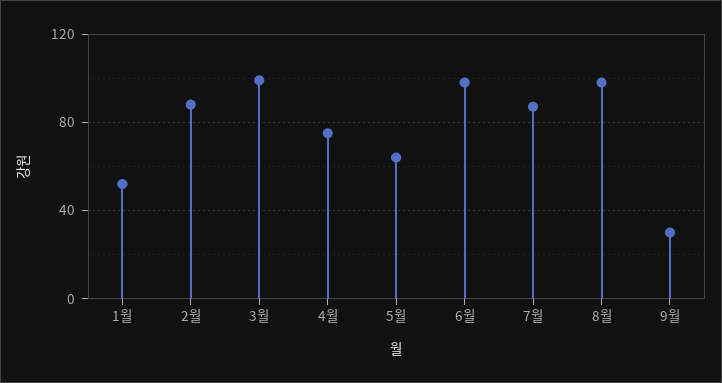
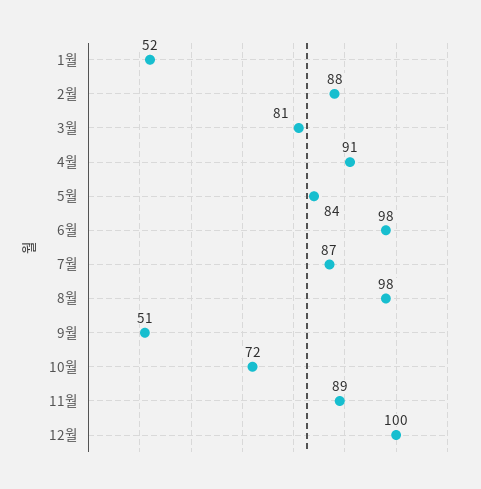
3월: 100 -> 81
4월: 75 -> 91
5월: 65 -> 84
9월: 30 -> 51
10월: none -> 72
11월: none -> 89
12월: none -> 100

